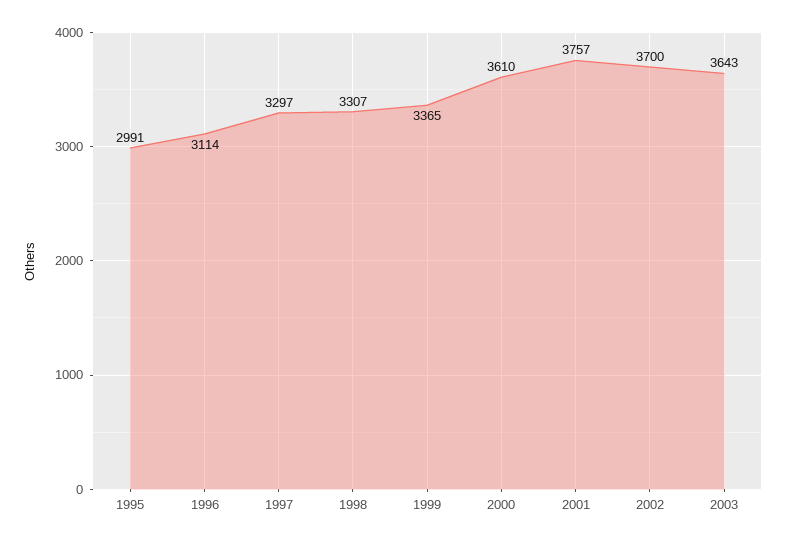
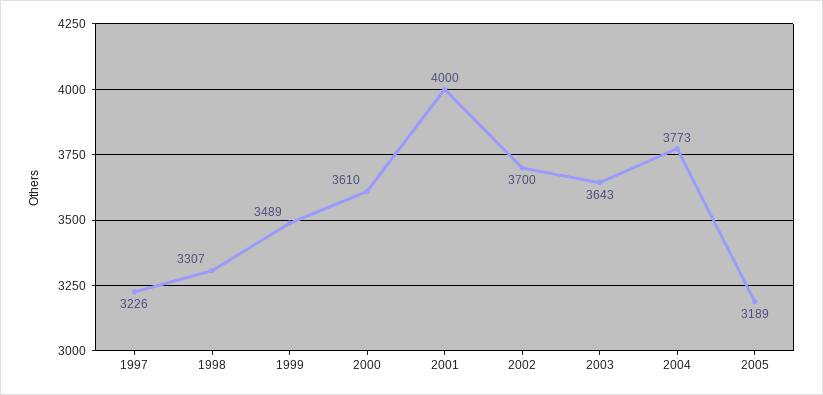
1995: 2991 -> none
1996: 3114 -> none
1997: 3297 -> 3226
1999: 3365 -> 3489
2001: 3757 -> 4000
2004: none -> 3773
2005: none -> 3189

